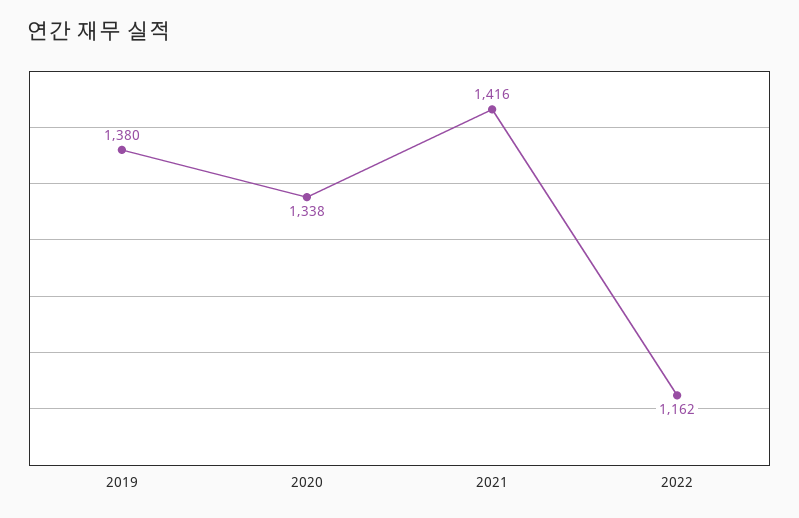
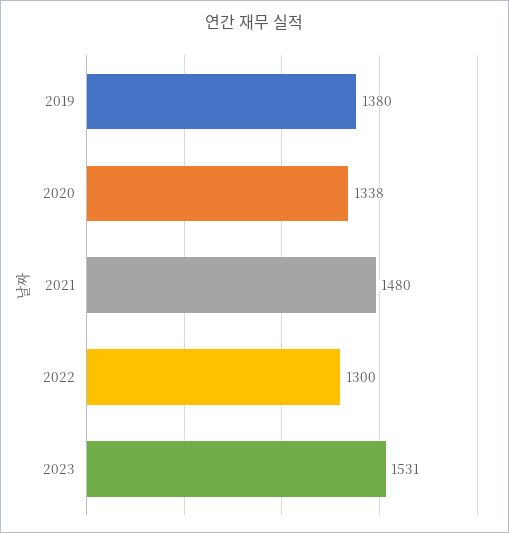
2021: 1416 -> 1480
2022: 1162 -> 1300
2023: none -> 1531

